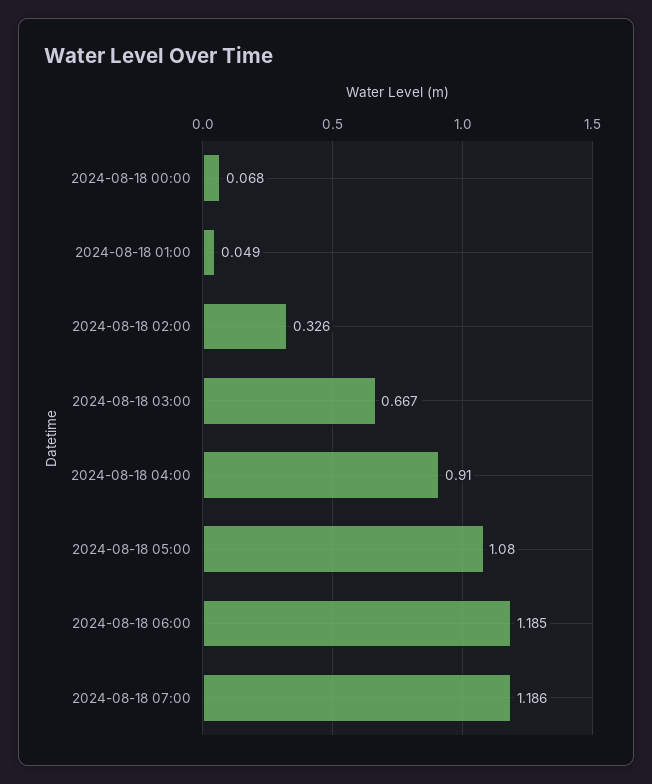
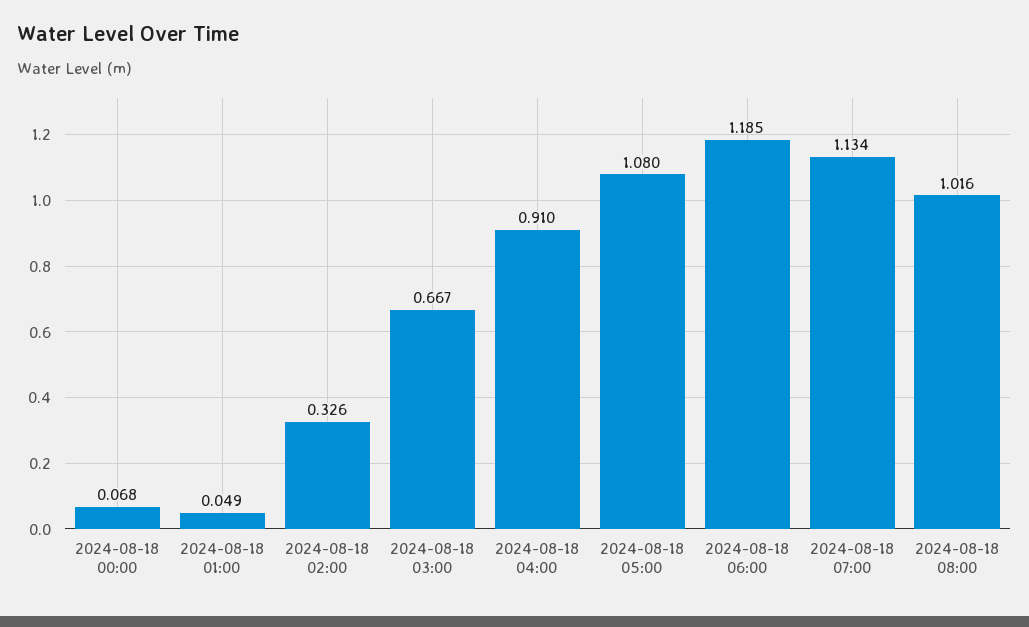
2024-08-18 07:00: 1.186 -> 1.134
2024-08-18 08:00: none -> 1.016

